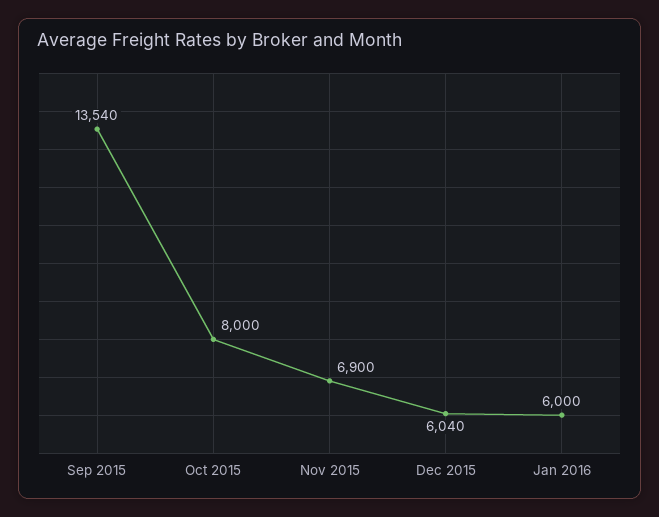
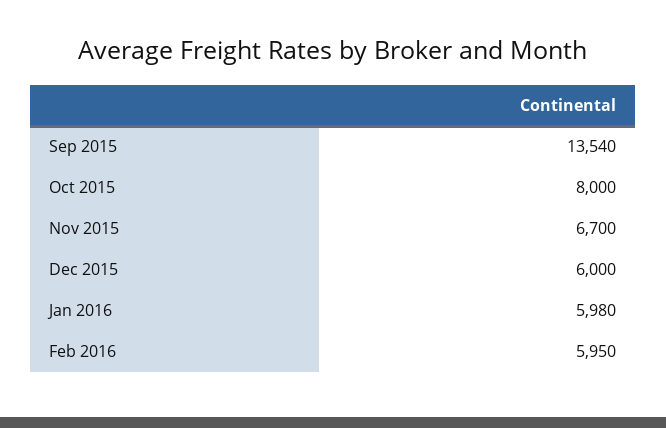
Nov 2015: 6900 -> 6700
Dec 2015: 6040 -> 6000
Jan 2016: 6000 -> 5980
Feb 2016: none -> 5950

